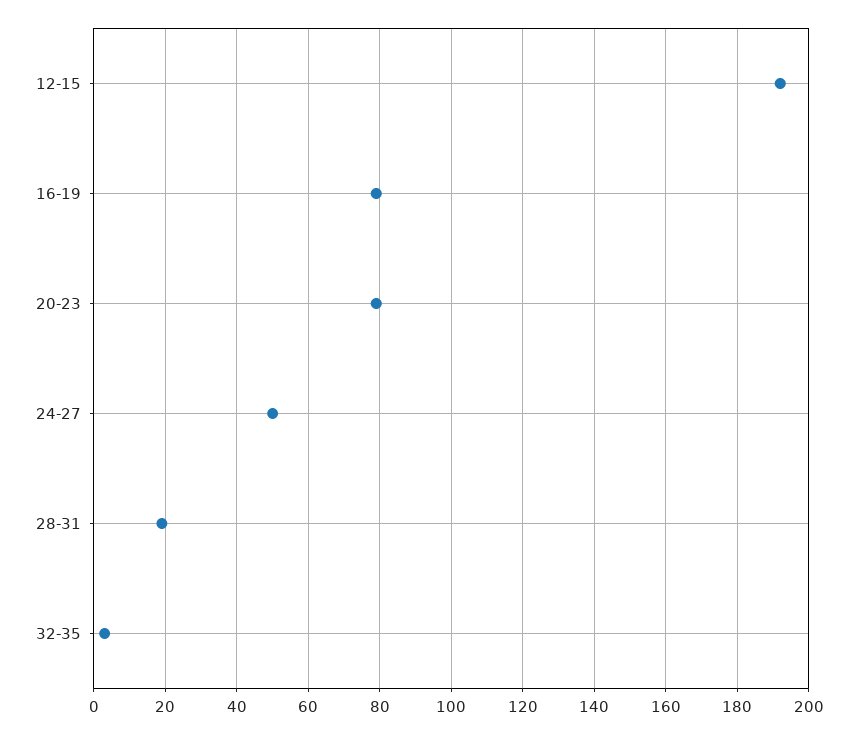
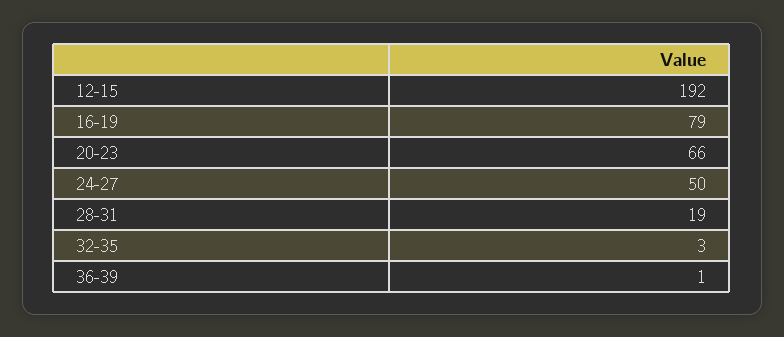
20-23: 80 -> 66
36-39: none -> 1

